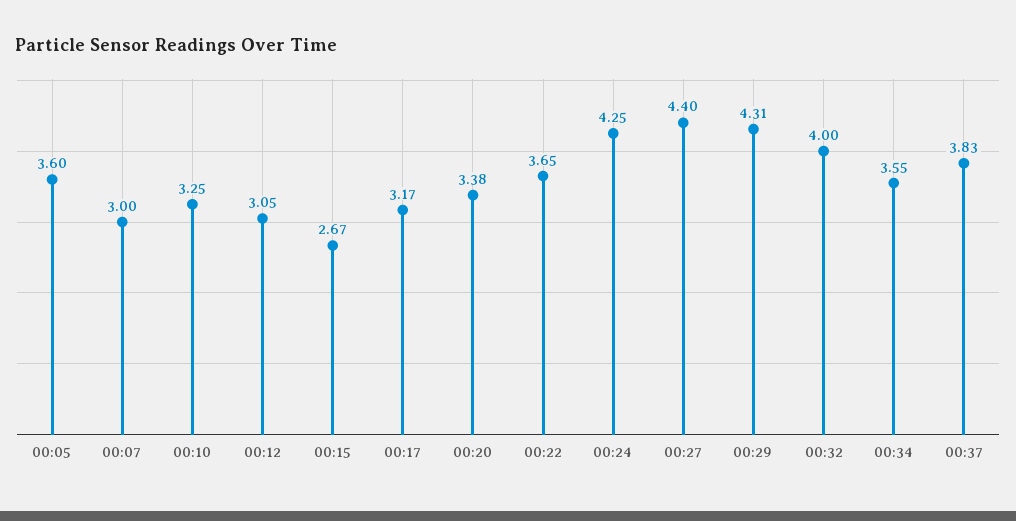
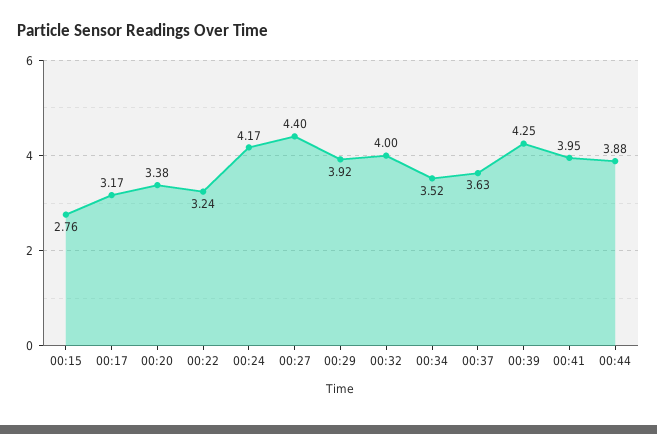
00:05: 3.6 -> none
00:07: 3 -> none
00:10: 3.25 -> none
00:12: 3.05 -> none
00:15: 2.67 -> 2.76
00:22: 3.65 -> 3.24
00:24: 4.25 -> 4.17
00:29: 4.31 -> 3.92
00:34: 3.55 -> 3.52
00:37: 3.83 -> 3.63
00:39: none -> 4.25
00:41: none -> 3.95
00:44: none -> 3.88

